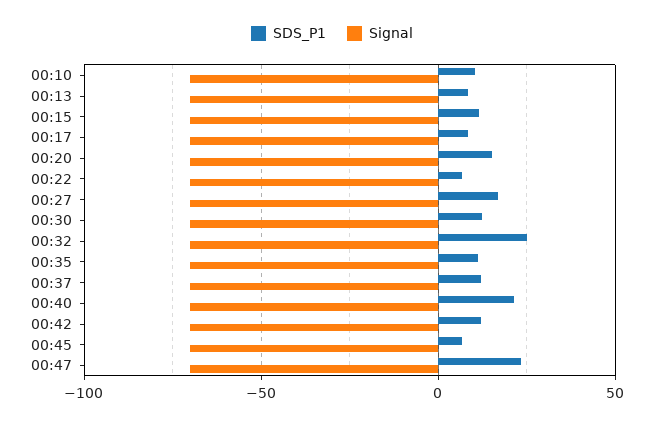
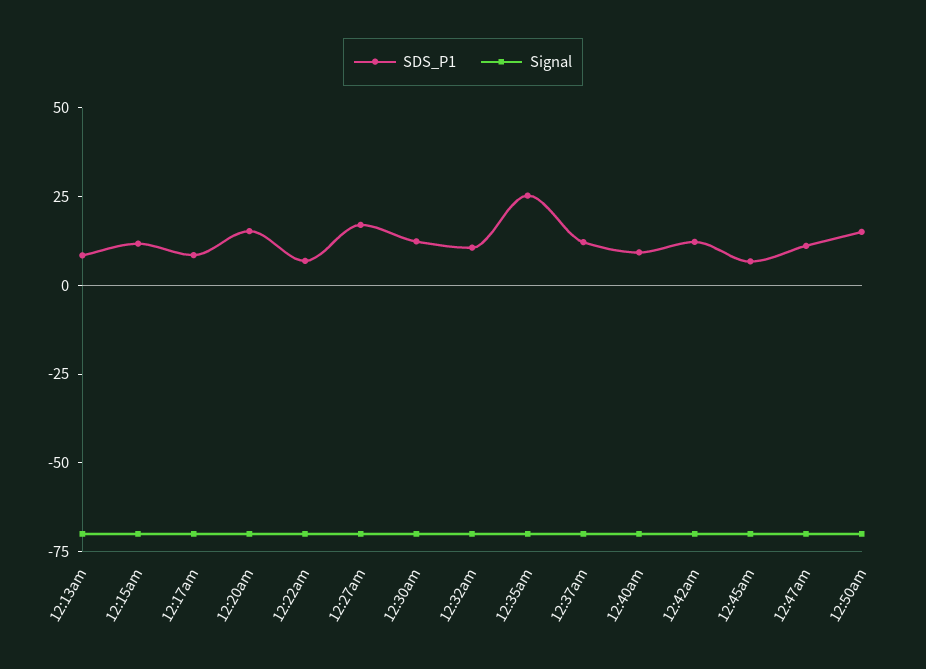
SDS_P1, 00:10: 10 -> none
Signal, 00:10: -70 -> none
SDS_P1, 00:32: 25 -> 10
SDS_P1, 00:35: 10 -> 25
SDS_P1, 00:40: 20 -> 10
SDS_P1, 00:47: 25 -> 10
SDS_P1, 12:50am: none -> 15
Signal, 12:50am: none -> -70

